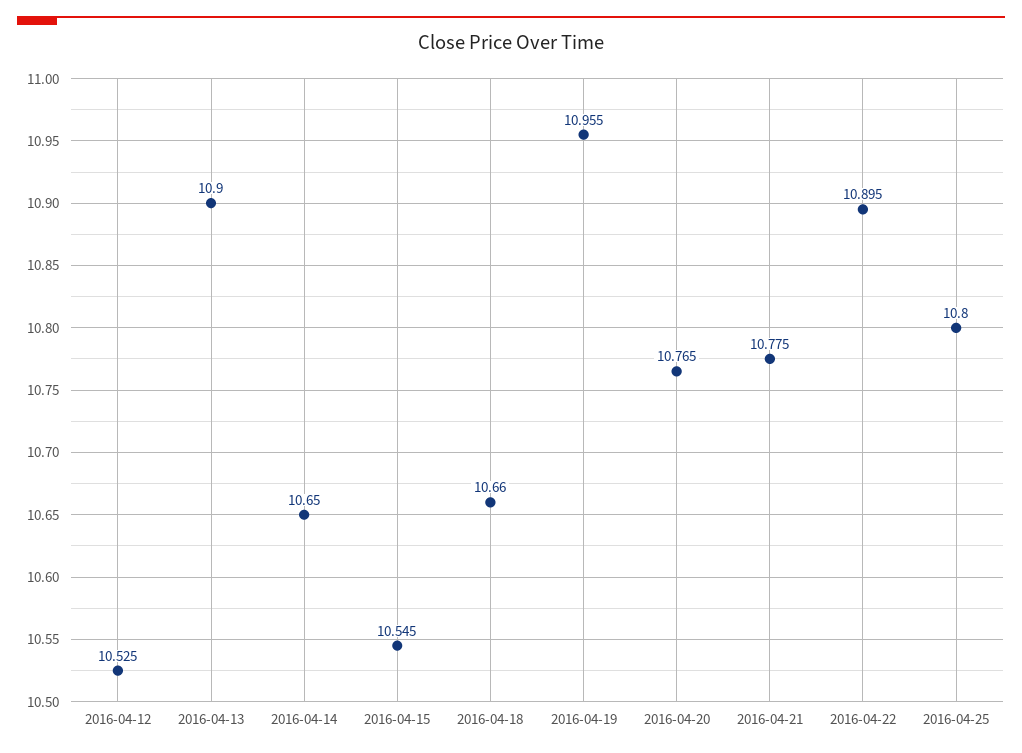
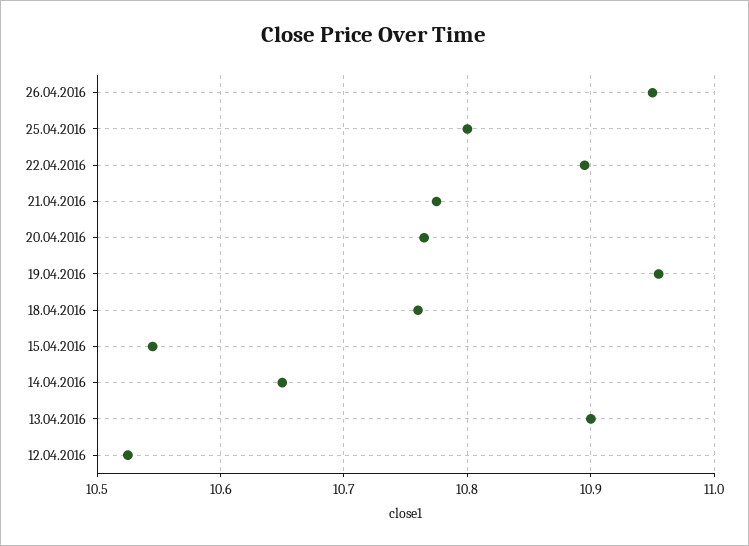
2016-04-18: 10.66 -> 10.76
26.04.2016: none -> 10.95

